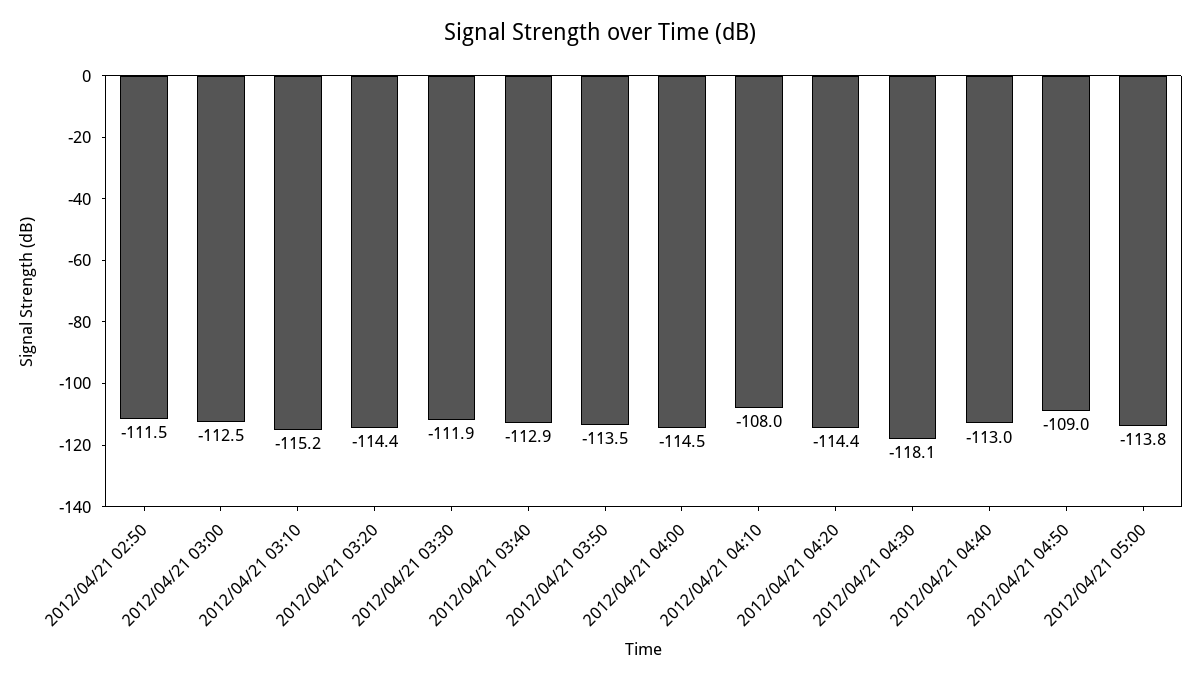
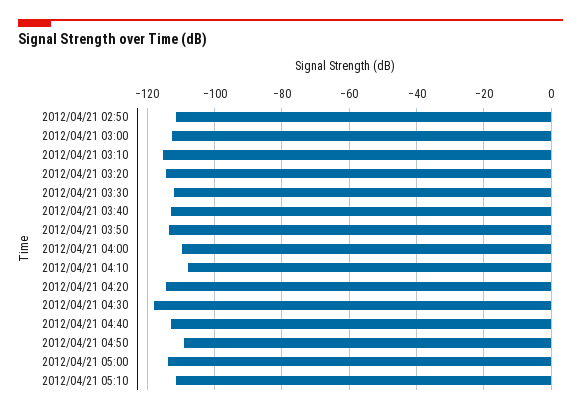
2012/04/21 04:00: -114.5 -> -110
2012/04/21 05:10: none -> -112

